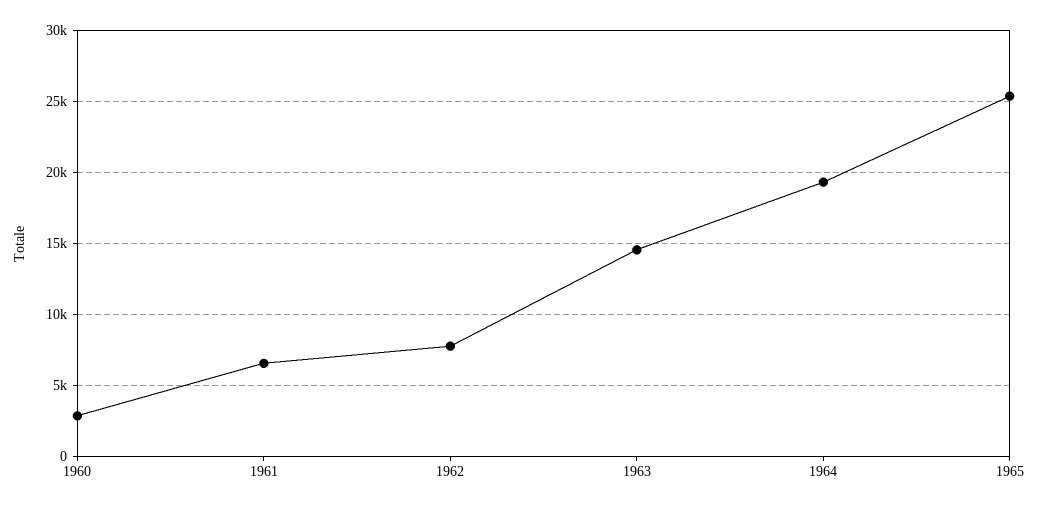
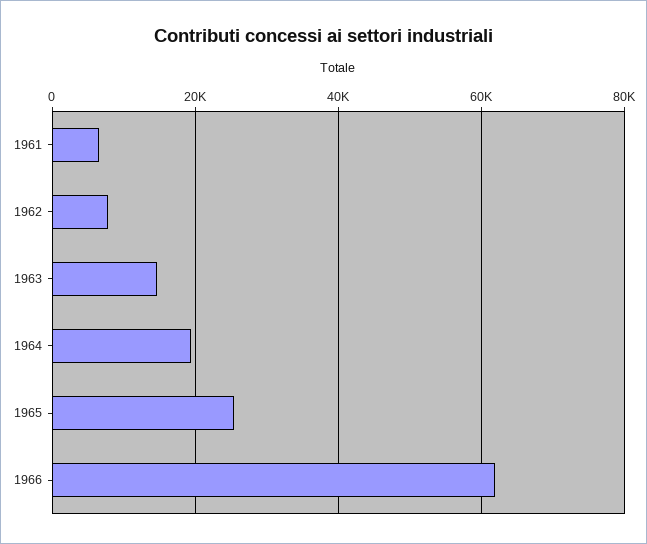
1960: 3000 -> none
1966: none -> 62000

